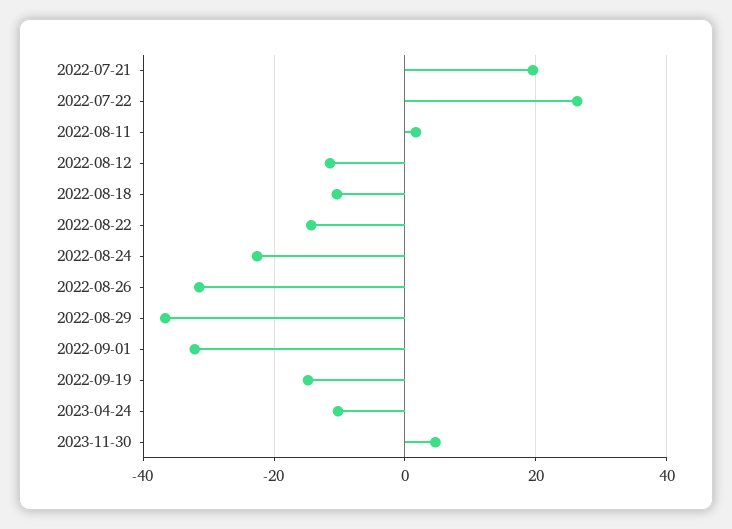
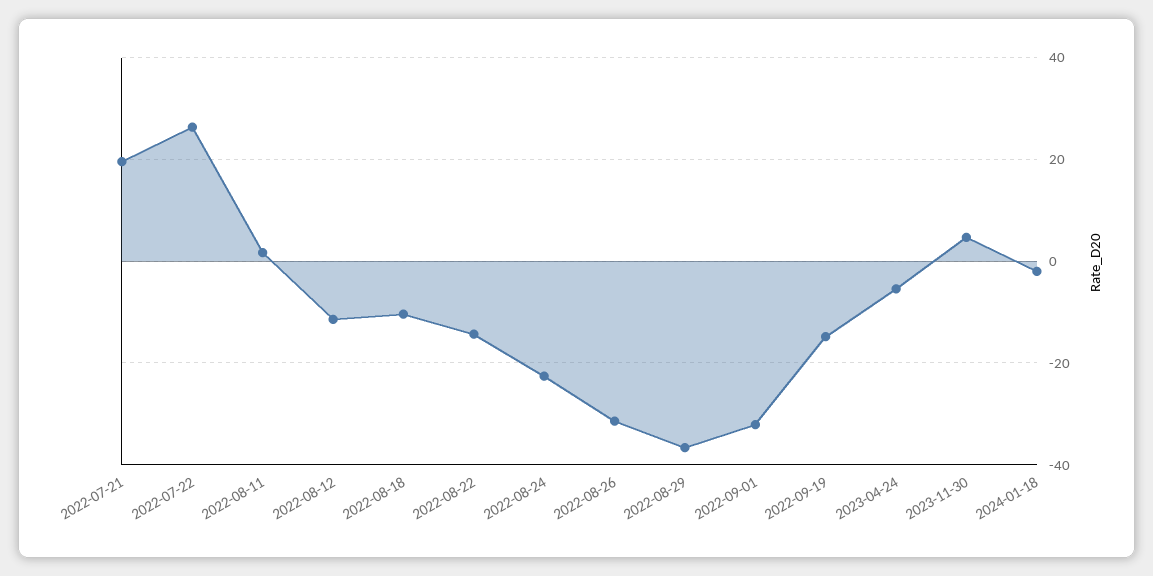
2023-04-24: -10 -> -6
2024-01-18: none -> -2

